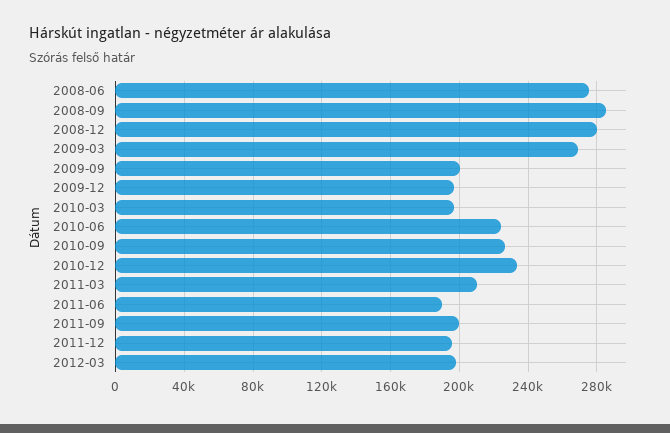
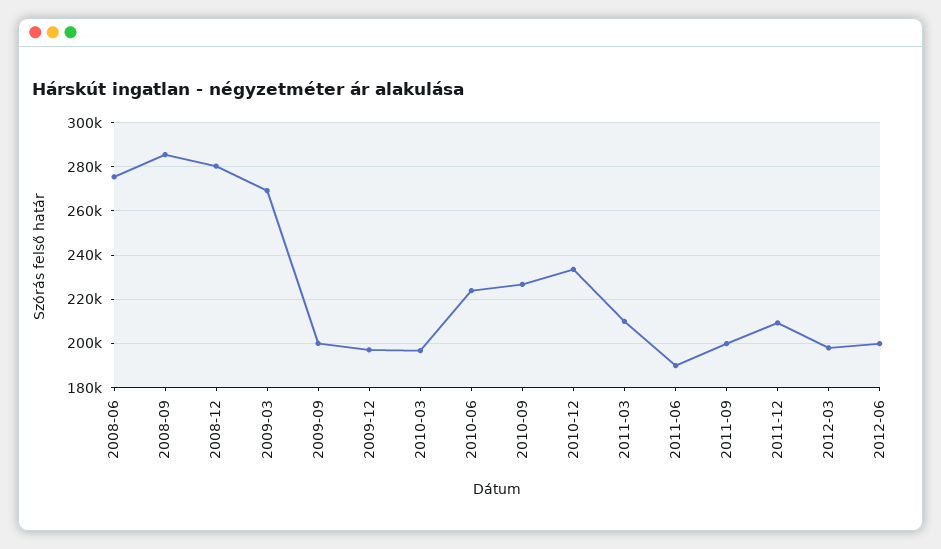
2011-12: 195000 -> 210000
2012-06: none -> 200000

